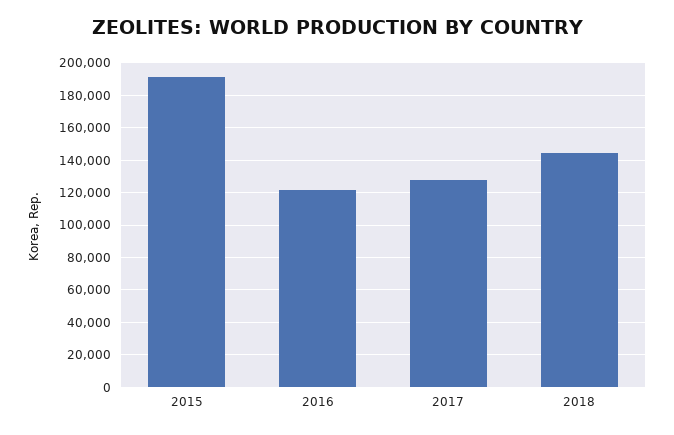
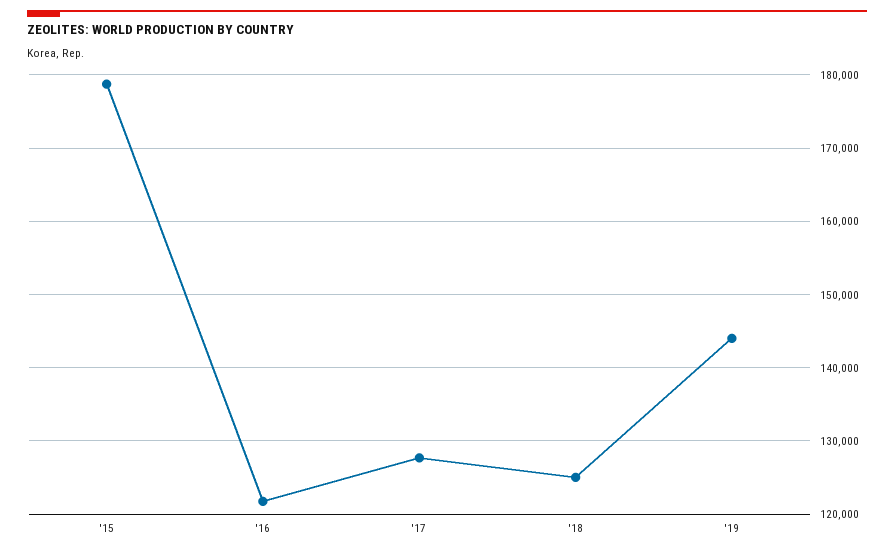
2015: 190000 -> 179000
2018: 145000 -> 125000
'19: none -> 144000

